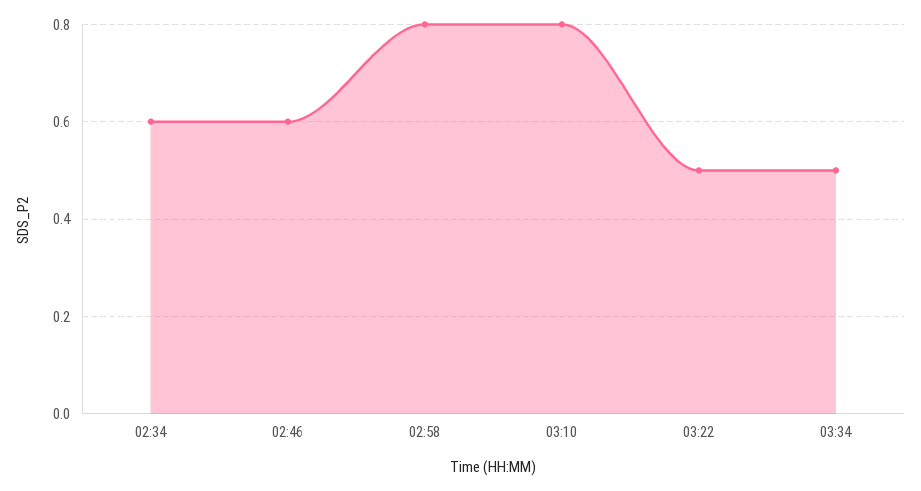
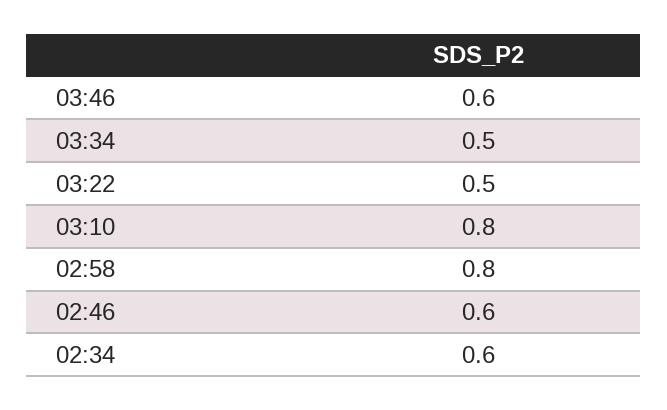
03:46: none -> 0.6

